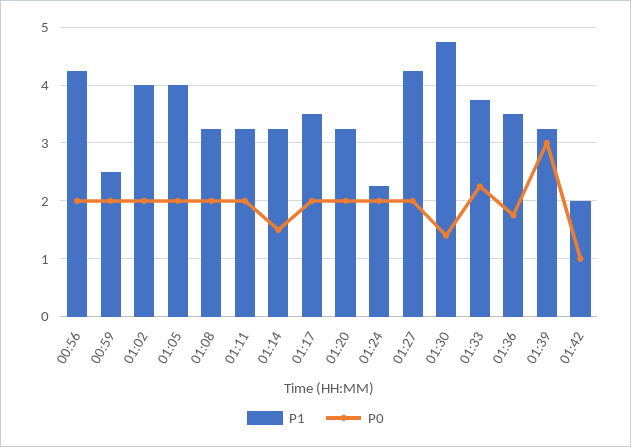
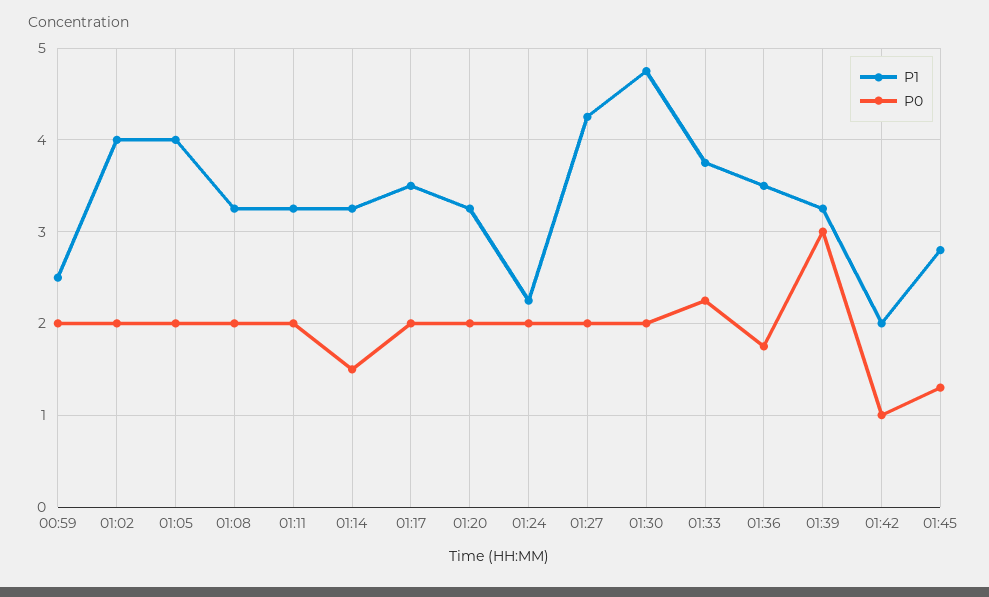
P1, 00:56: 4.2 -> none
P0, 00:56: 2 -> none
P0, 01:30: 1.4 -> 2
P1, 01:45: none -> 2.8
P0, 01:45: none -> 1.3

